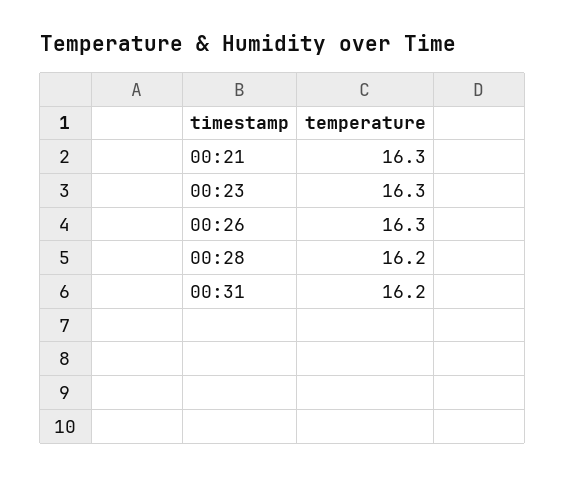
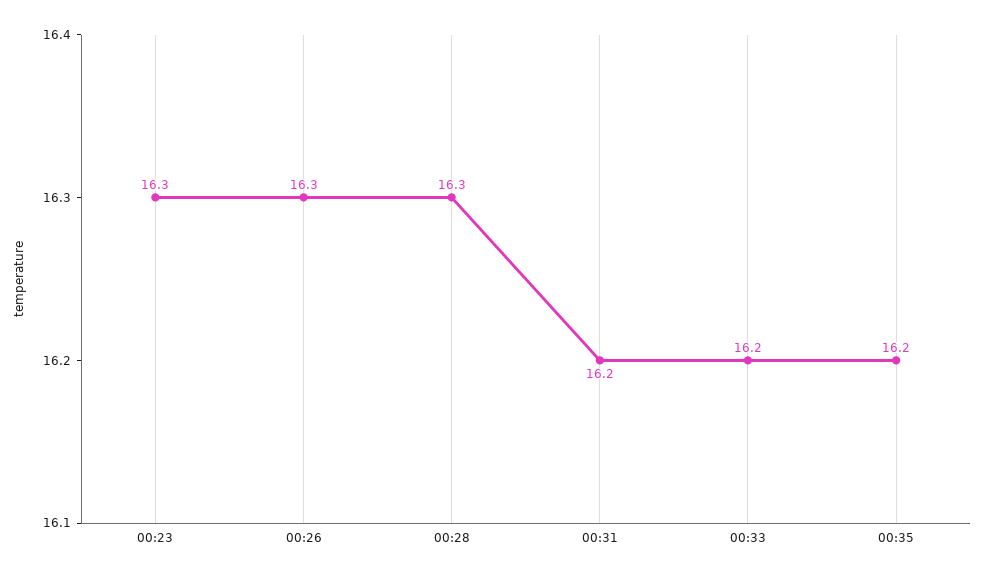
00:21: 16.3 -> none
00:28: 16.2 -> 16.3
00:33: none -> 16.2
00:35: none -> 16.2

